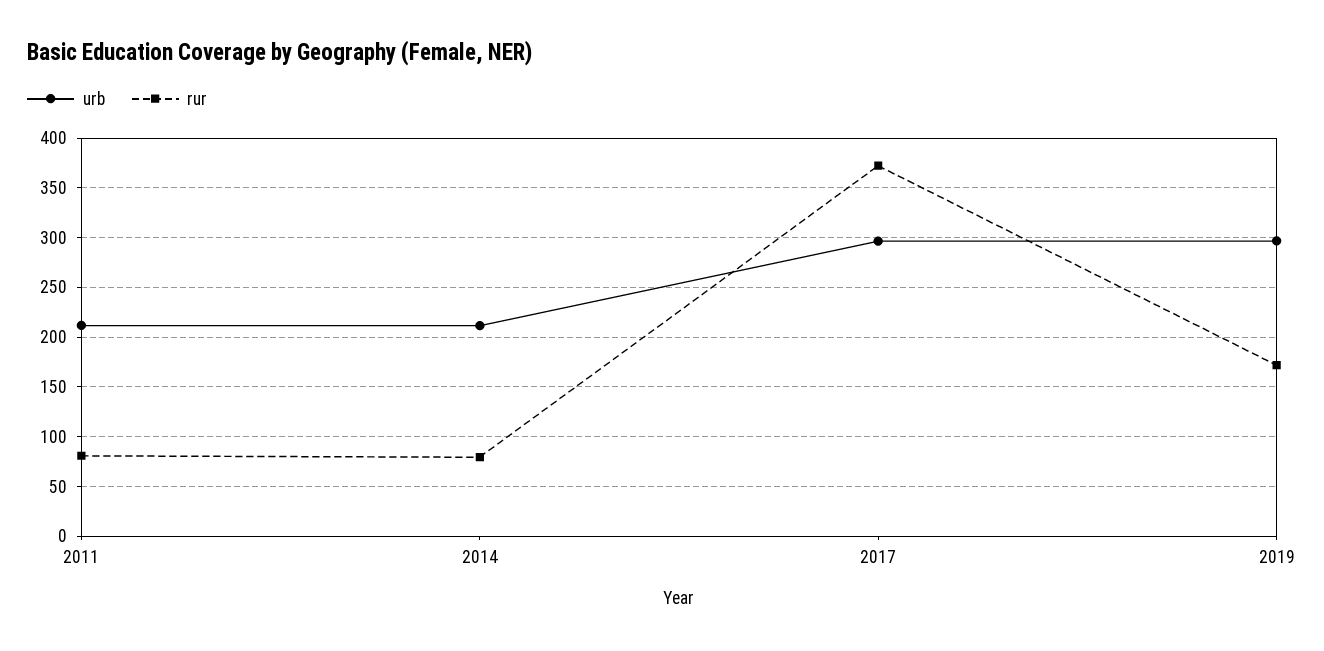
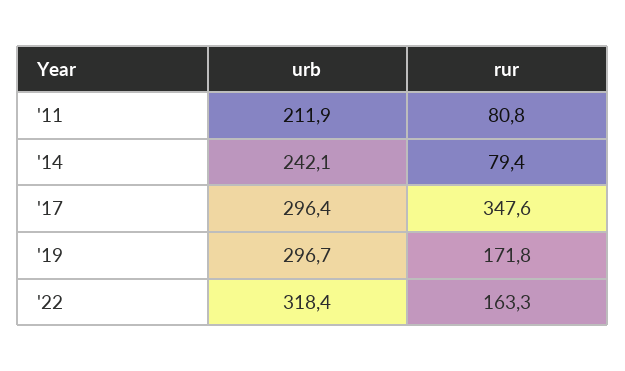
urb, 2014: 210 -> 242.1
rur, 2017: 370 -> 347.6
urb, '22: none -> 318.4
rur, '22: none -> 163.3

